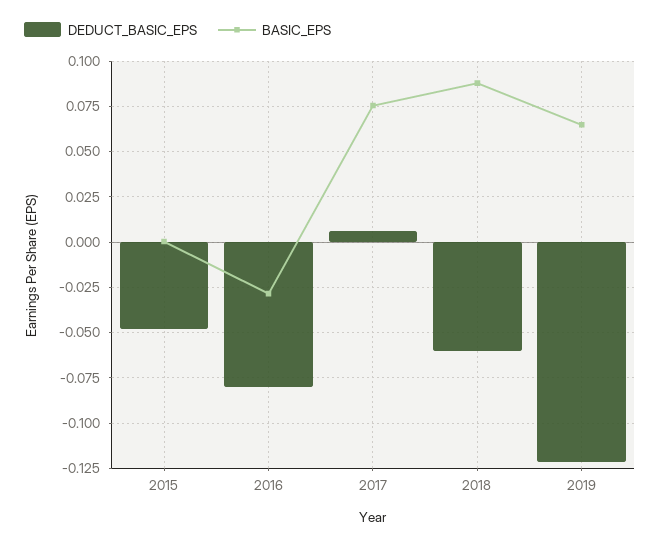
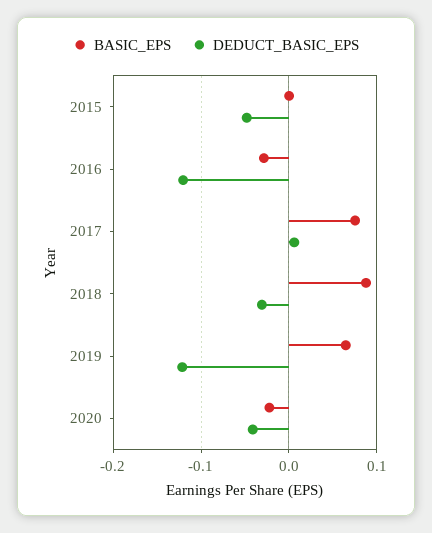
DEDUCT_BASIC_EPS, 2016: -0.08 -> -0.12
DEDUCT_BASIC_EPS, 2018: -0.06 -> -0.03
BASIC_EPS, 2020: none -> -0.02
DEDUCT_BASIC_EPS, 2020: none -> -0.04

